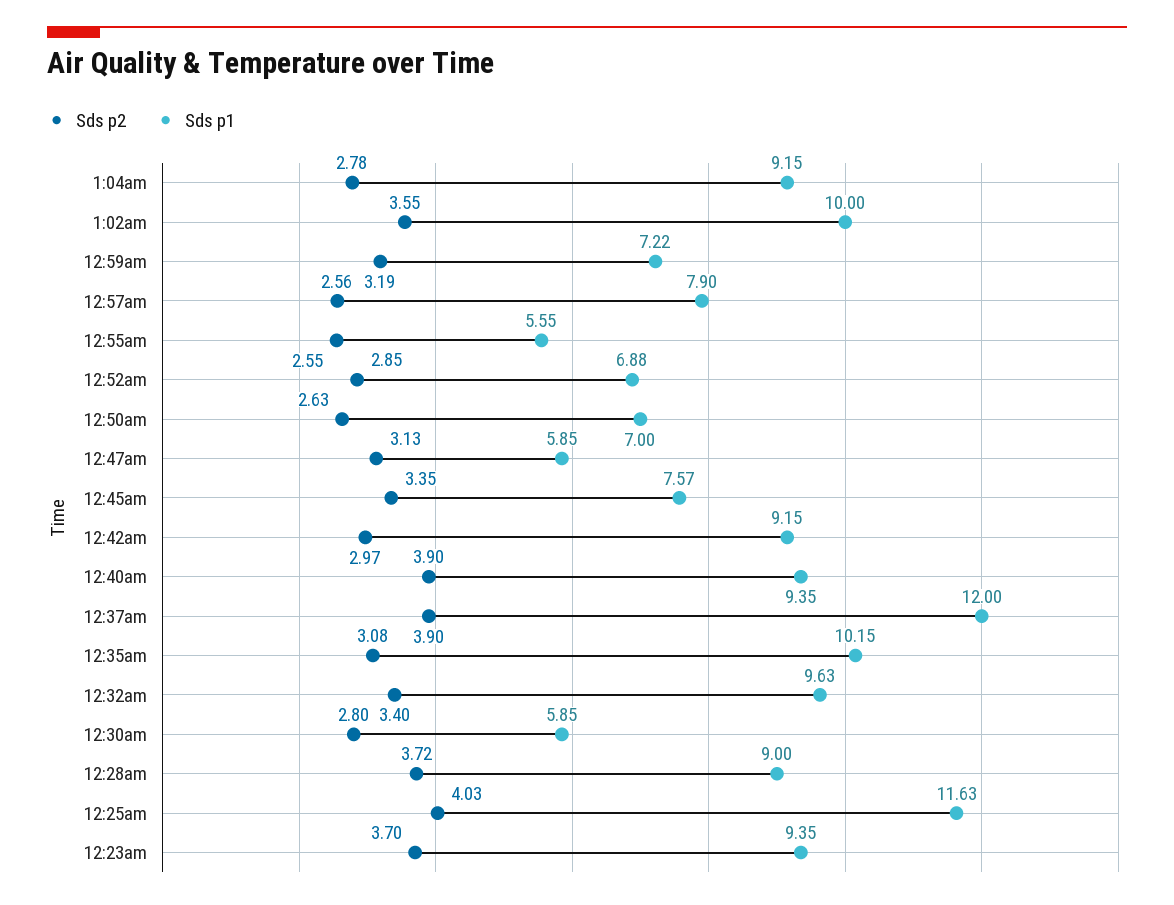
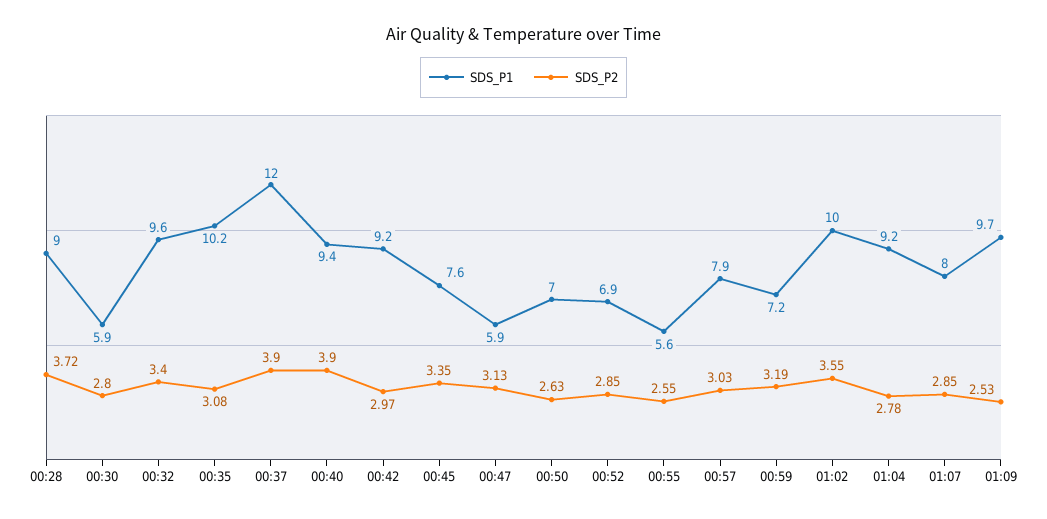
Sds p2, 12:57am: 2.56 -> 3.03
Sds p2, 12:25am: 4.03 -> none
Sds p1, 12:25am: 11.63 -> none
Sds p2, 12:23am: 3.7 -> none
Sds p1, 12:23am: 9.35 -> none
Sds p1, 01:07: none -> 8
Sds p2, 01:07: none -> 2.85
Sds p1, 01:09: none -> 9.7
Sds p2, 01:09: none -> 2.53

